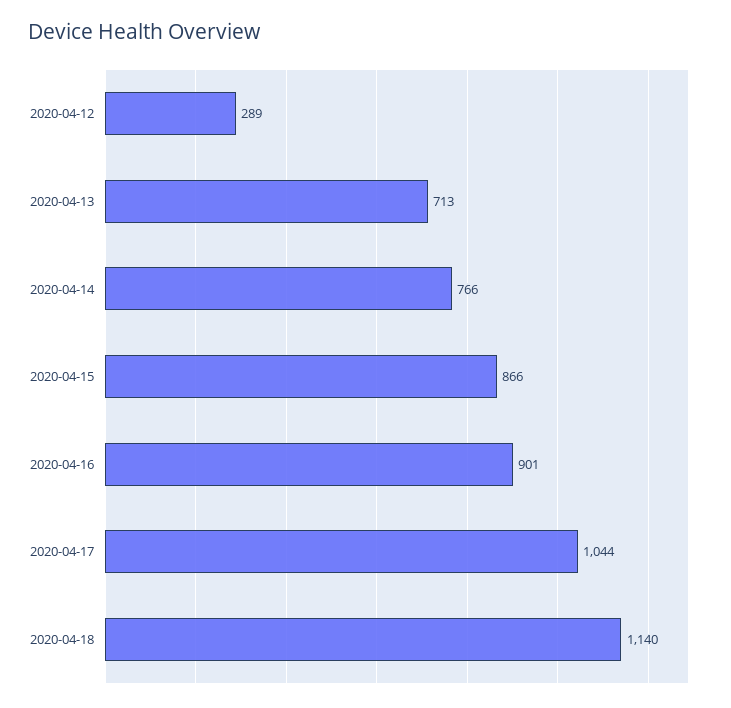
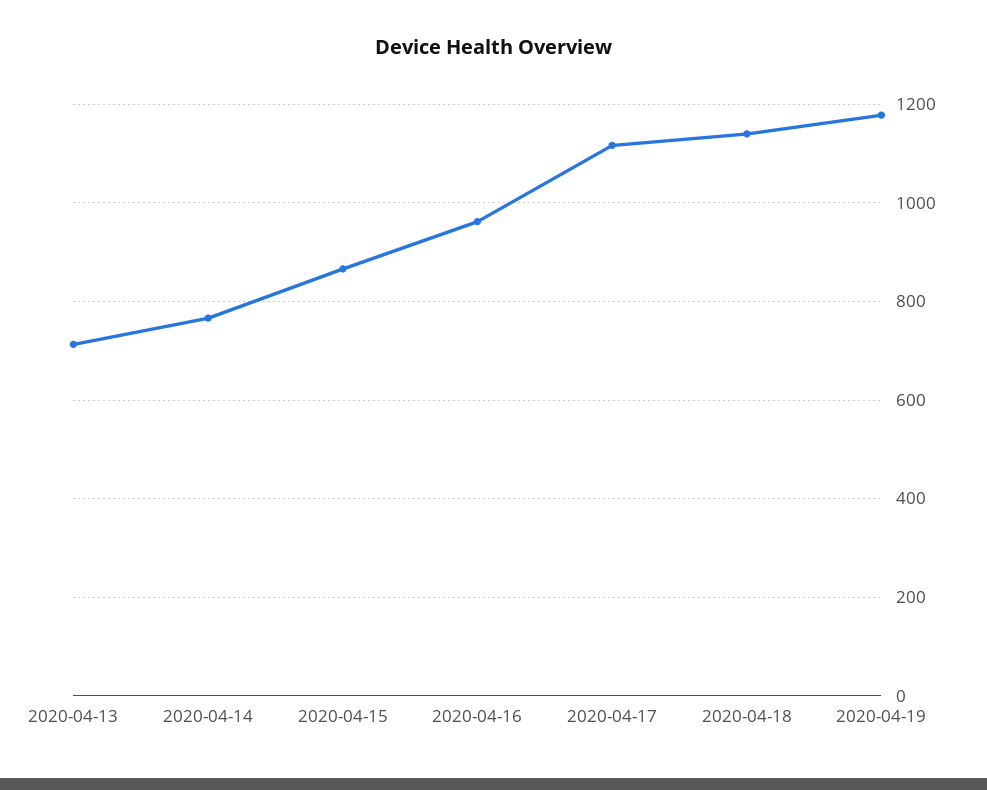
2020-04-12: 289 -> none
2020-04-16: 901 -> 960
2020-04-17: 1044 -> 1120
2020-04-19: none -> 1180

